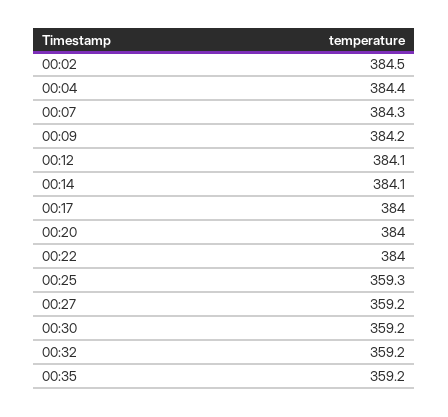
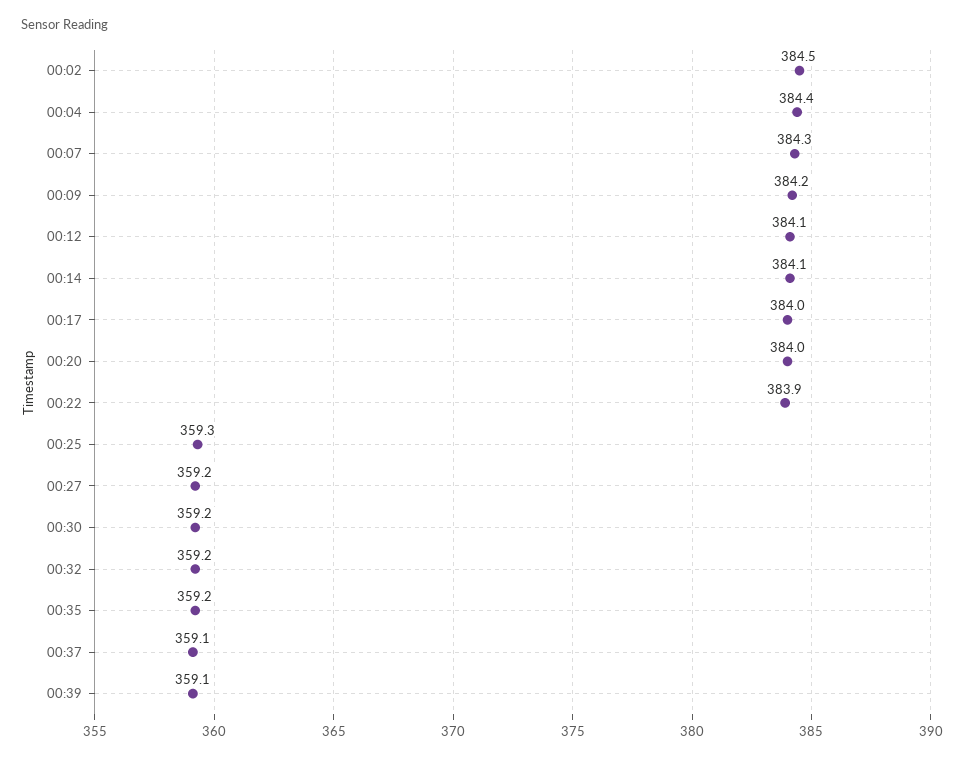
00:22: 384 -> 383.9
00:37: none -> 359.1
00:39: none -> 359.1

